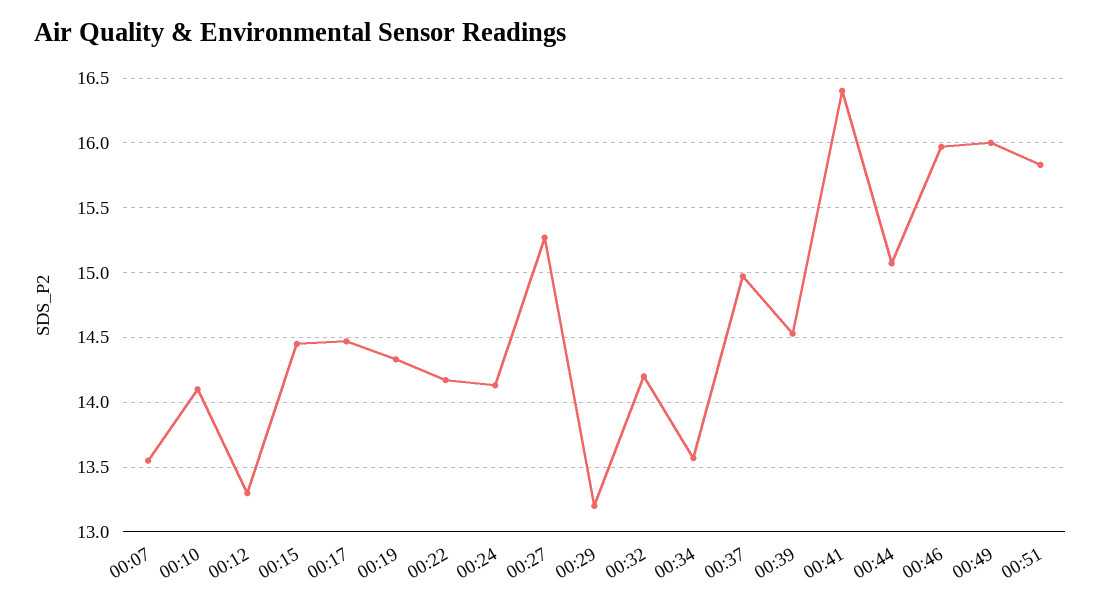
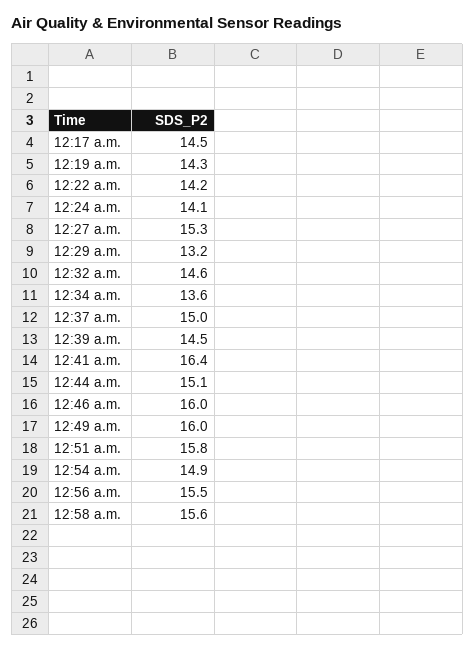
00:07: 13.55 -> none
00:10: 14.1 -> none
00:12: 13.3 -> none
00:15: 14.45 -> none
00:32: 14.2 -> 14.6
12:54 a.m.: none -> 14.9
12:56 a.m.: none -> 15.5
12:58 a.m.: none -> 15.6

